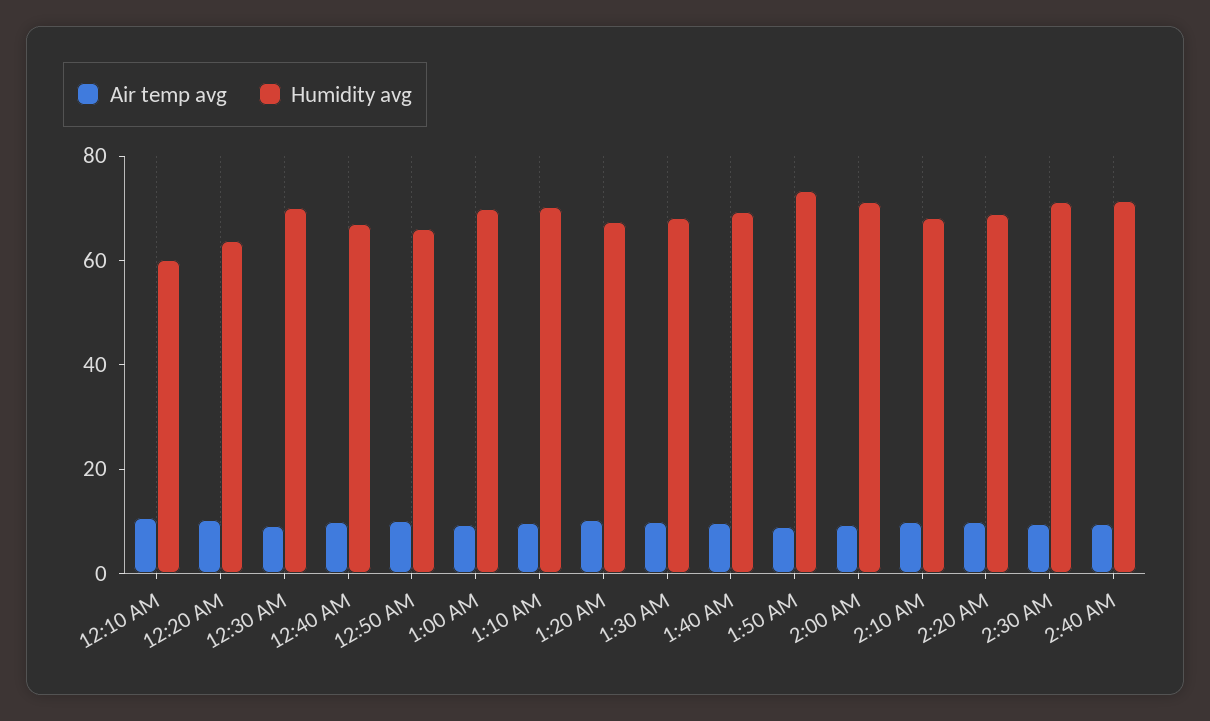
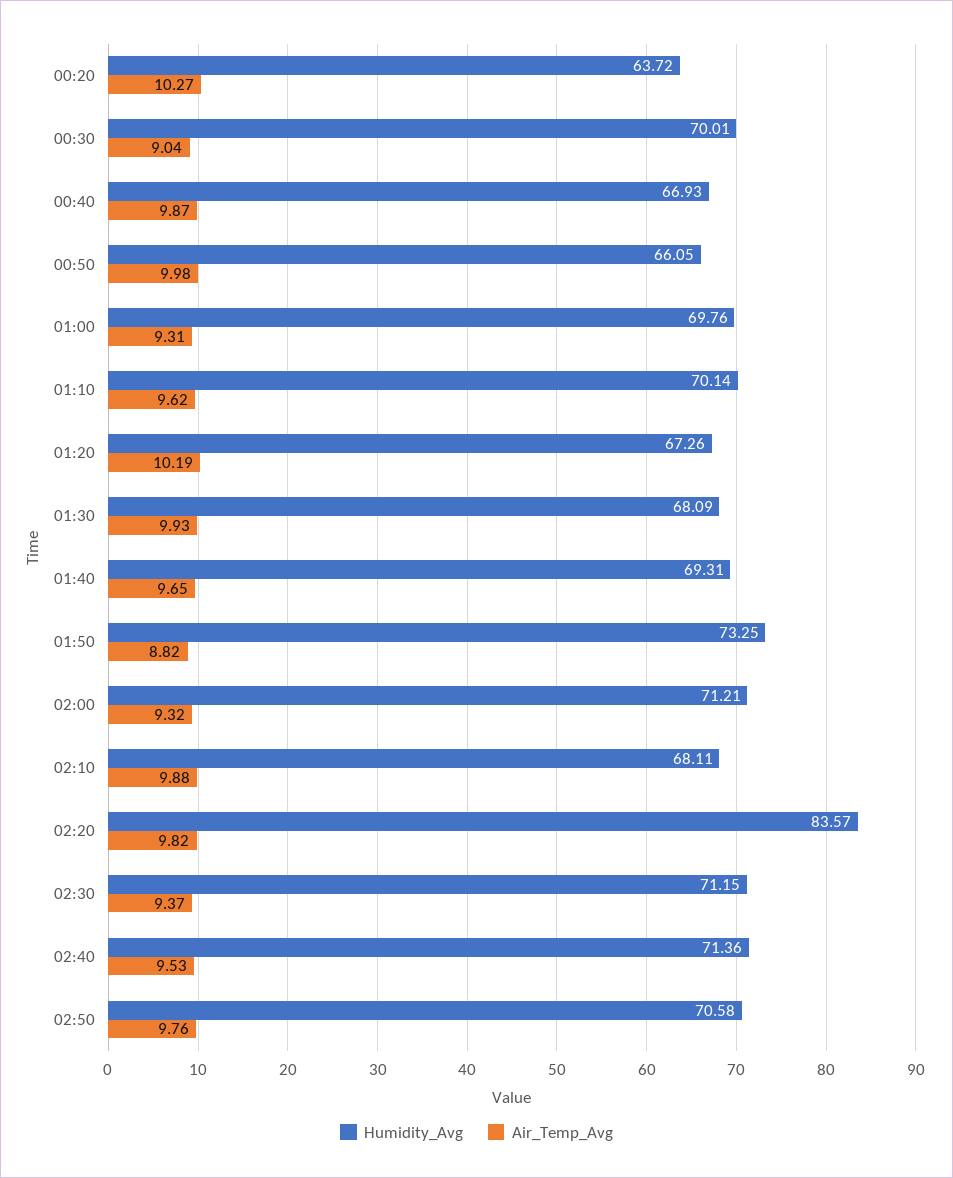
Air temp avg, 12:10 AM: 10 -> none
Humidity avg, 12:10 AM: 60 -> none
Humidity avg, 2:20 AM: 70 -> 83.57
Humidity avg, 02:50: none -> 70.58
Air temp avg, 02:50: none -> 9.76

